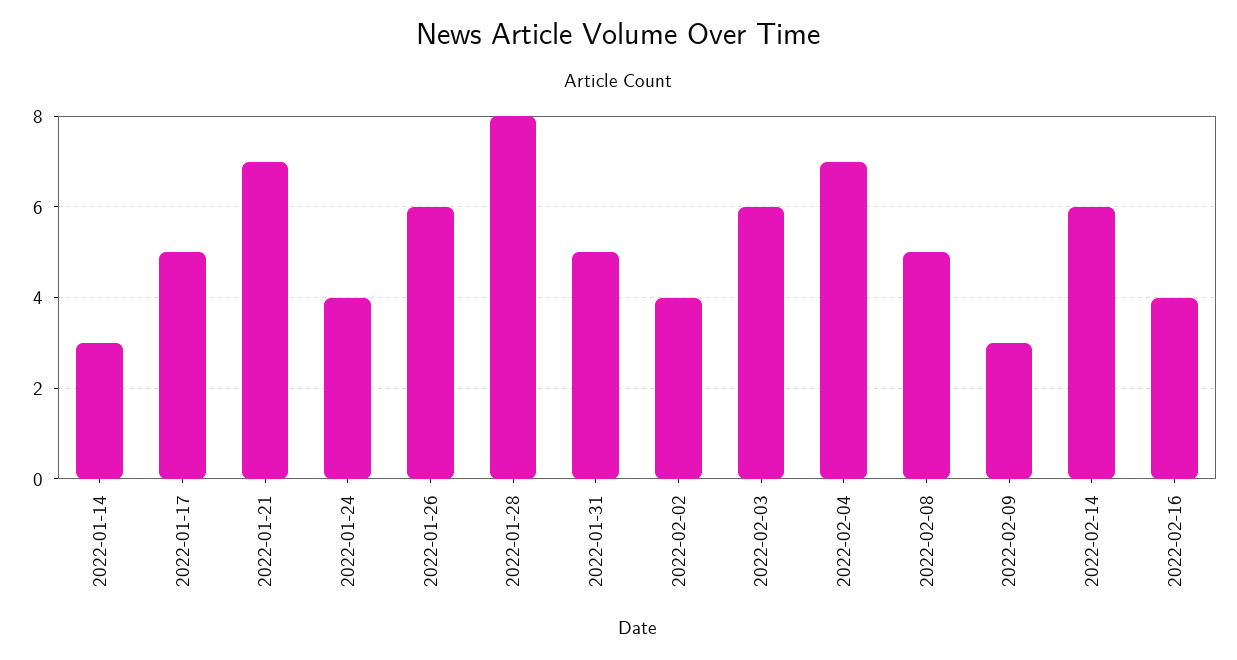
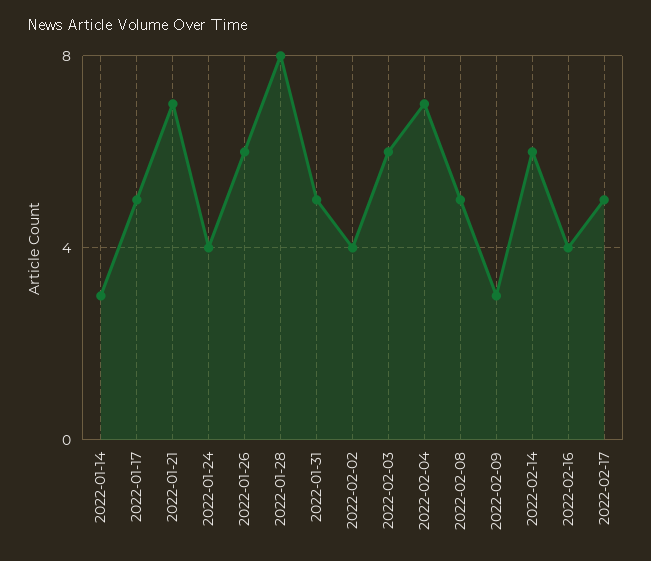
2022-02-17: none -> 5

